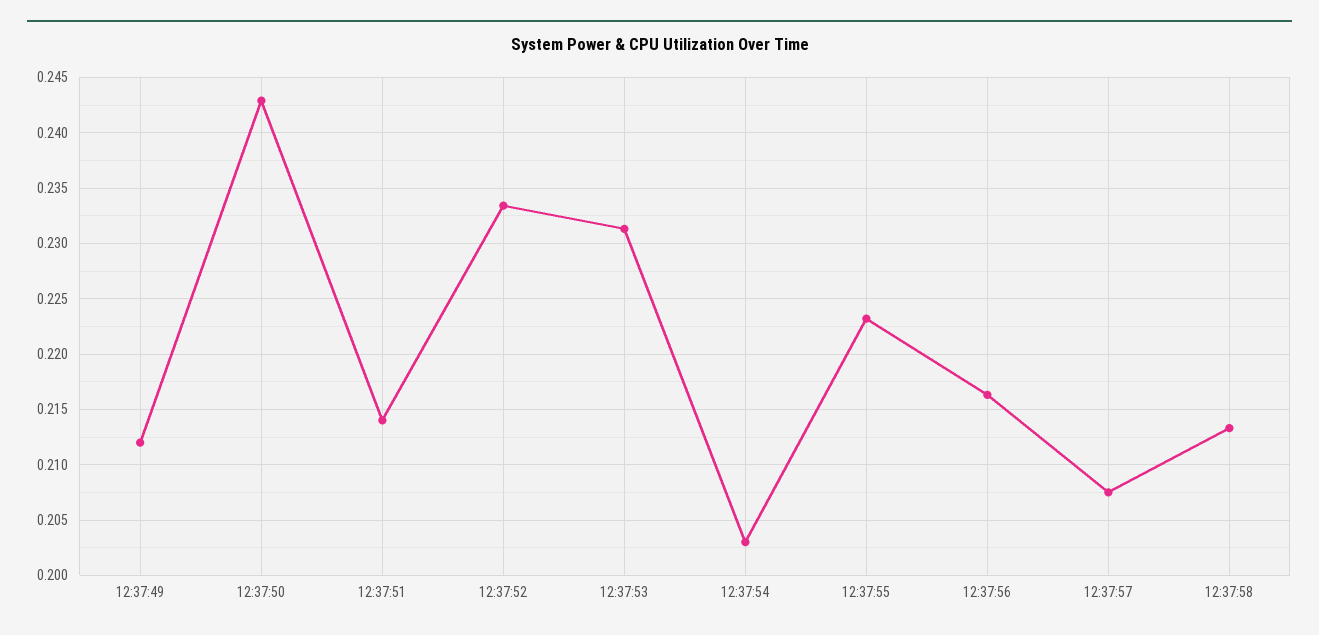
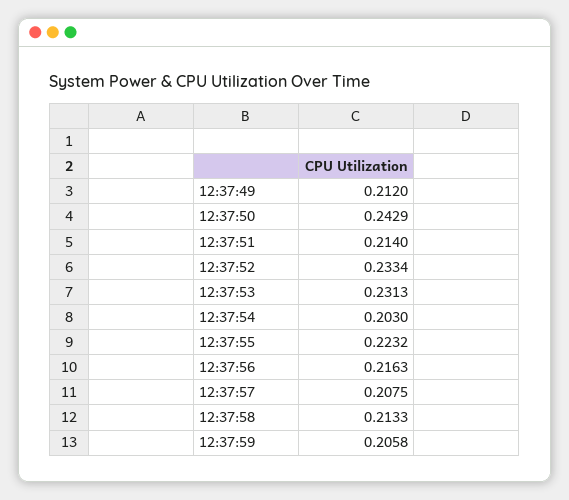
12:37:59: none -> 0.2058

